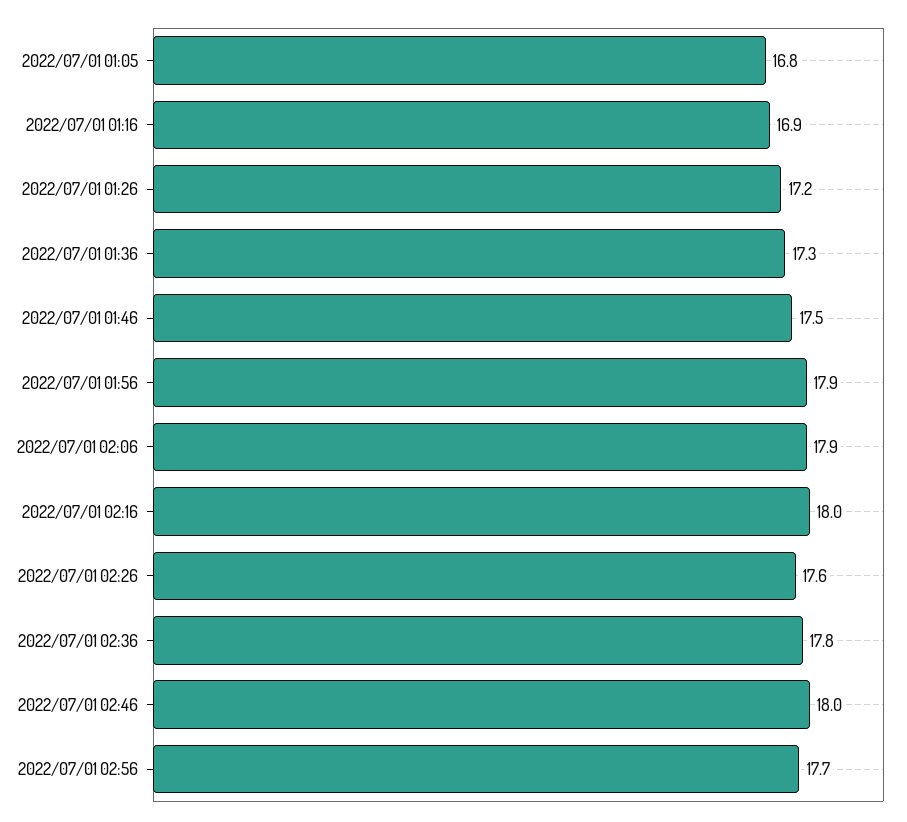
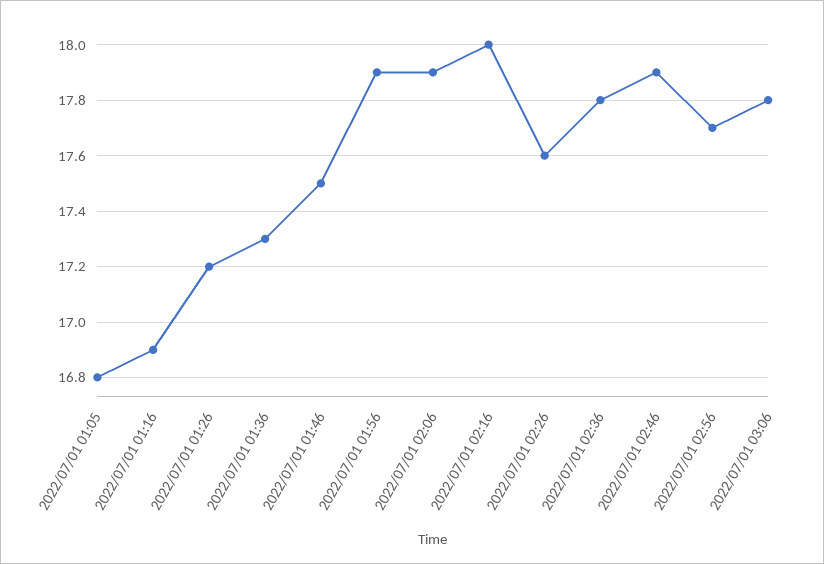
2022/07/01 02:46: 18 -> 17.9
2022/07/01 03:06: none -> 17.8

